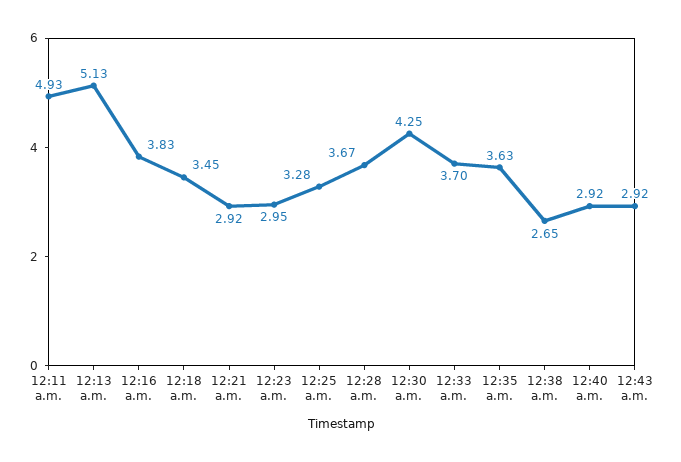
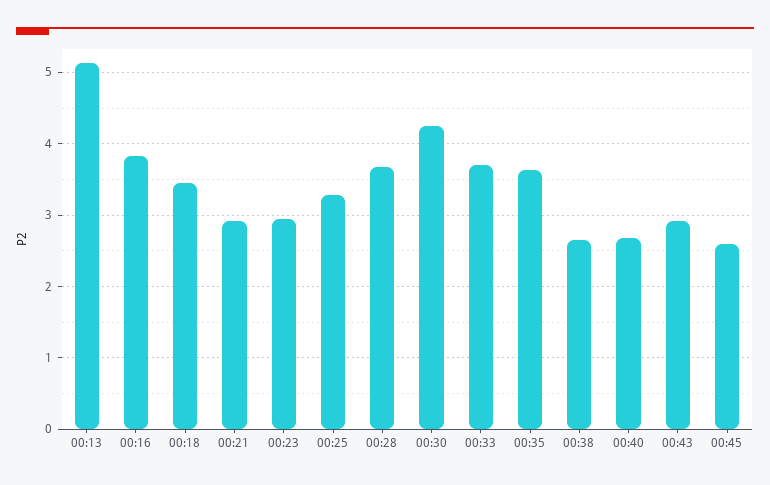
12:11 a.m.: 4.93 -> none
12:40 a.m.: 2.92 -> 2.7
00:45: none -> 2.6

